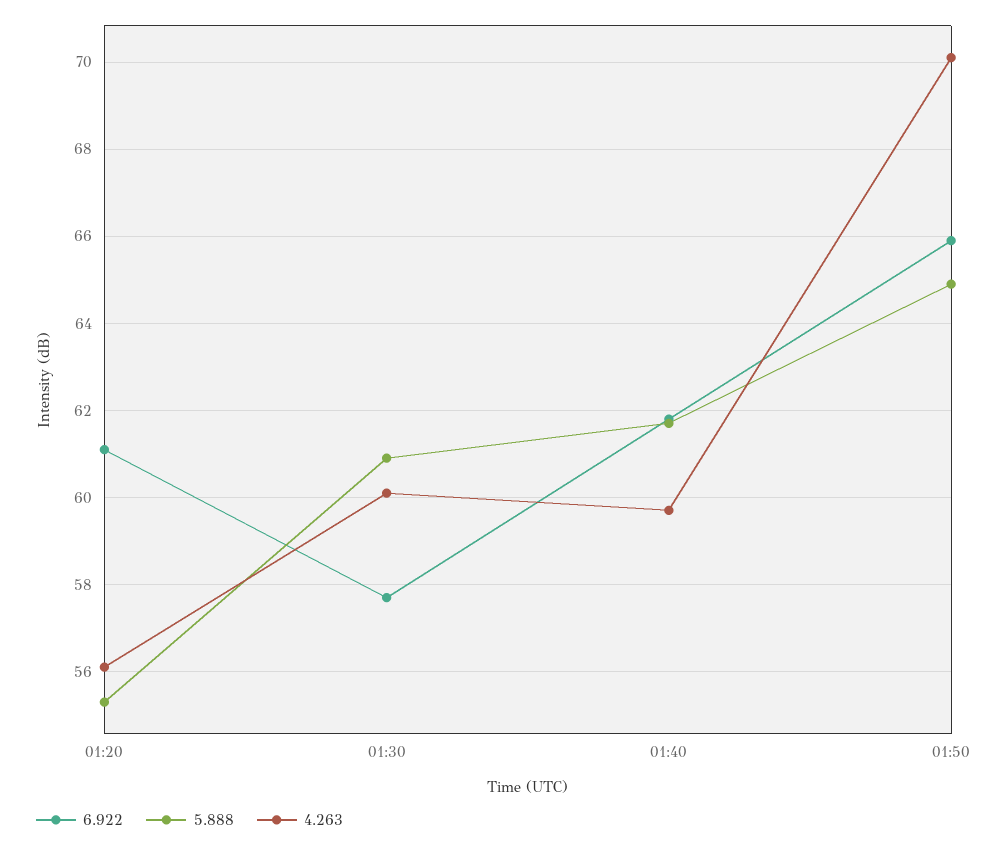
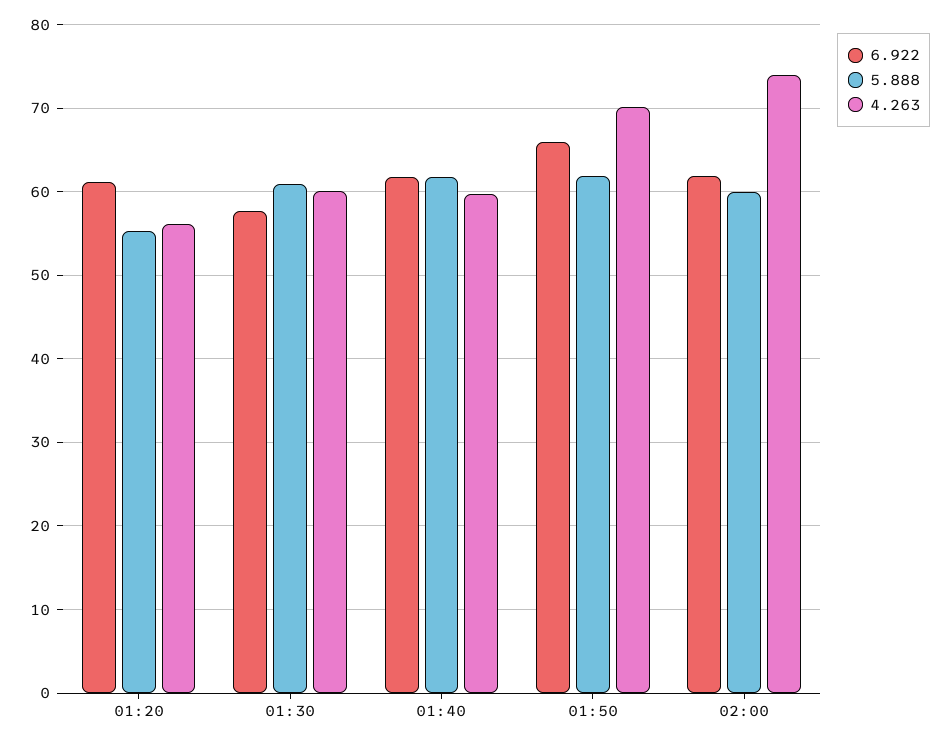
5.888, 01:50: 65 -> 62
6.922, 02:00: none -> 62
5.888, 02:00: none -> 60
4.263, 02:00: none -> 74

